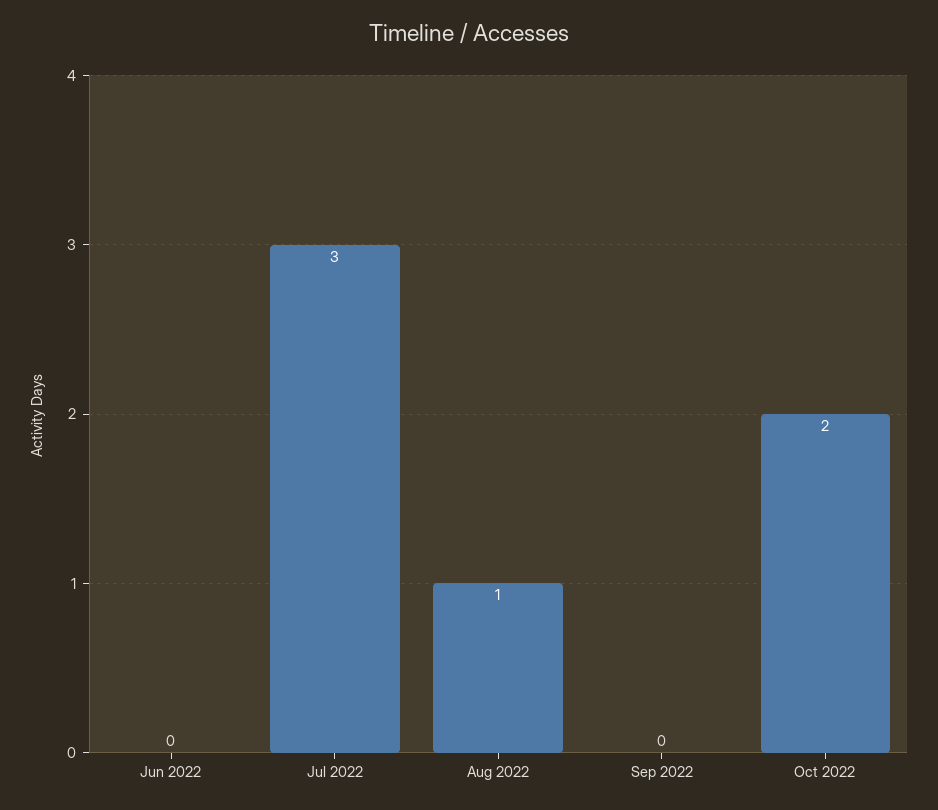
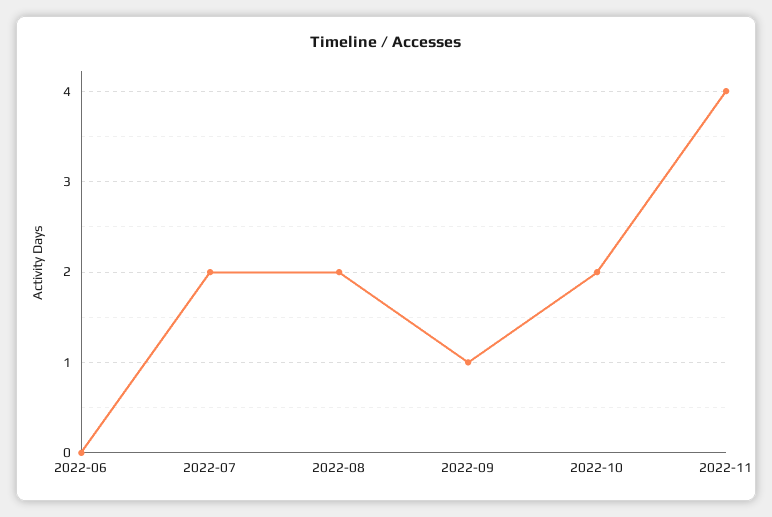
Jul 2022: 3 -> 2
Aug 2022: 1 -> 2
Sep 2022: 0 -> 1
2022-11: none -> 4

